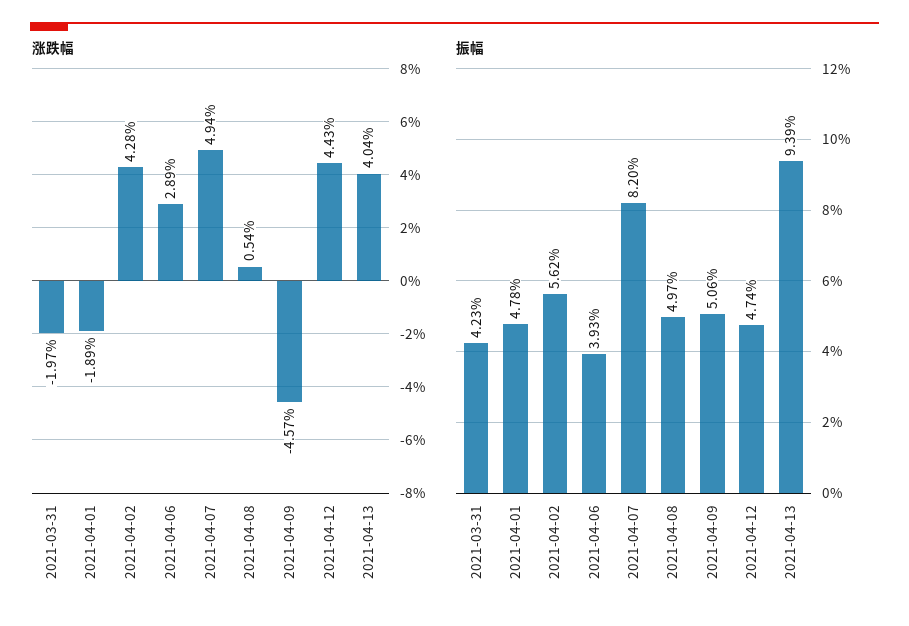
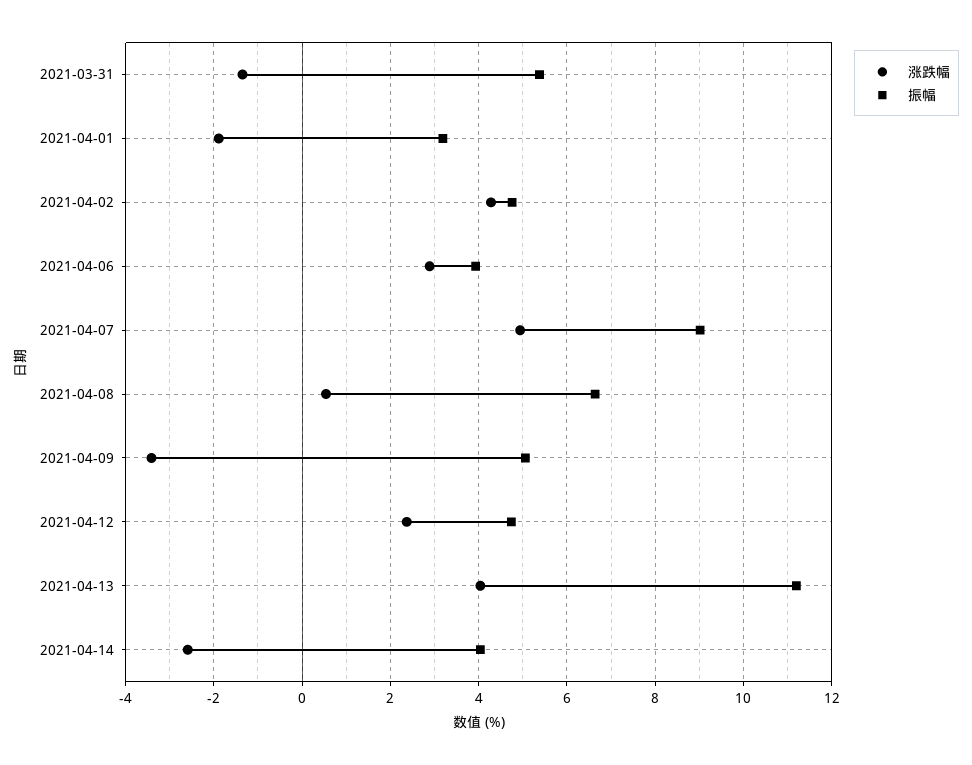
涨跌幅, 2021-03-31: -1.97 -> -1.4
涨跌幅, 2021-04-09: -4.57 -> -3.4
涨跌幅, 2021-04-12: 4.43 -> 2.4
振幅, 2021-03-31: 4.23 -> 5.4
振幅, 2021-04-01: 4.78 -> 3.2
振幅, 2021-04-02: 5.62 -> 4.8
振幅, 2021-04-07: 8.2 -> 9
振幅, 2021-04-08: 4.97 -> 6.6
振幅, 2021-04-13: 9.39 -> 11.2
涨跌幅, 2021-04-14: none -> -2.6
振幅, 2021-04-14: none -> 4

